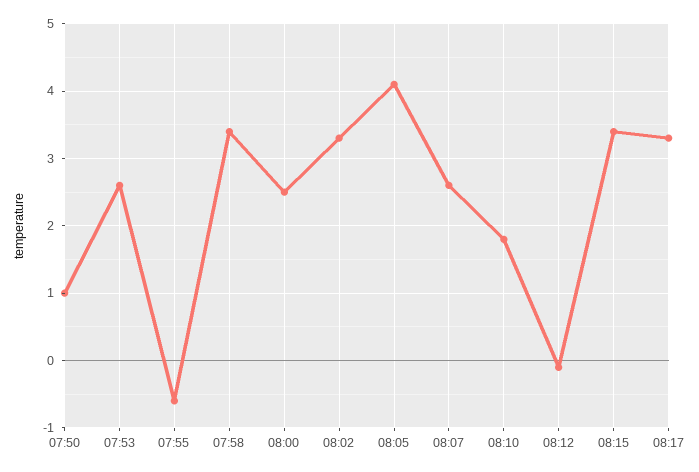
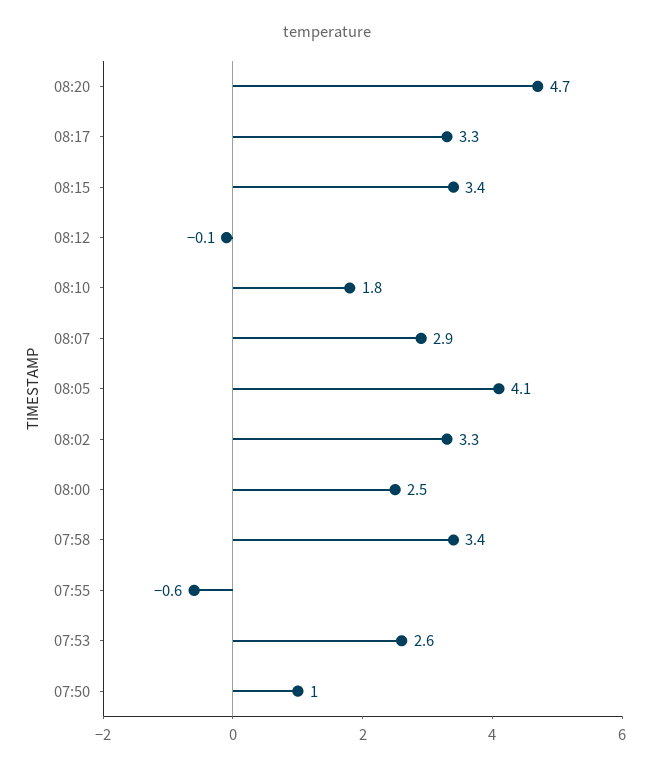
08:07: 2.6 -> 2.9
08:20: none -> 4.7

